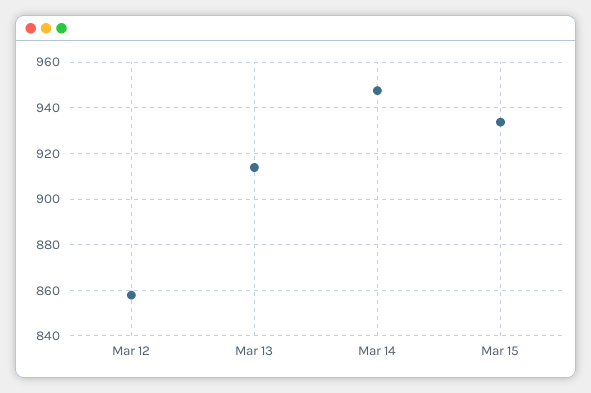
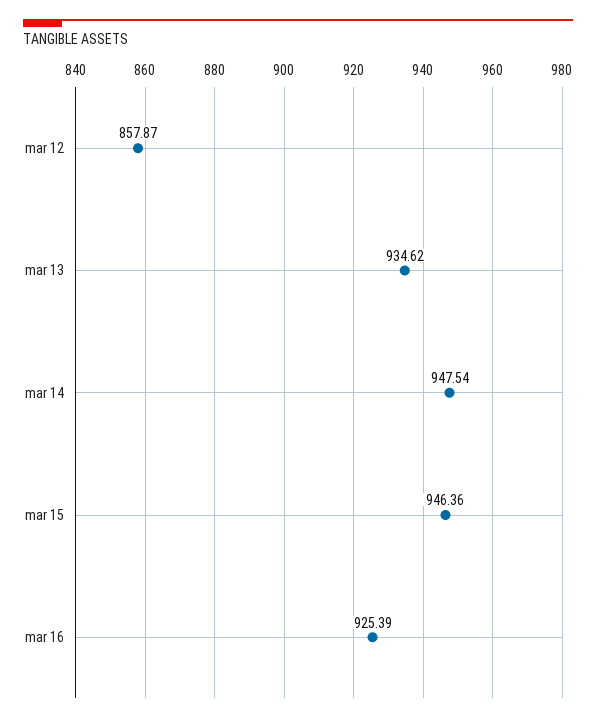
Mar 13: 915 -> 934.62
Mar 15: 935 -> 946.36
mar 16: none -> 925.39

